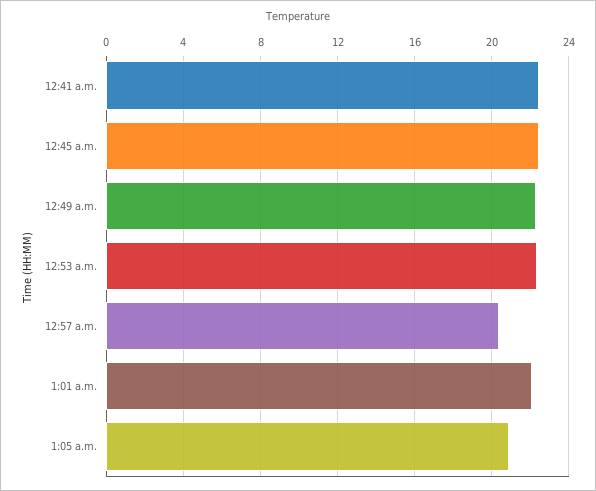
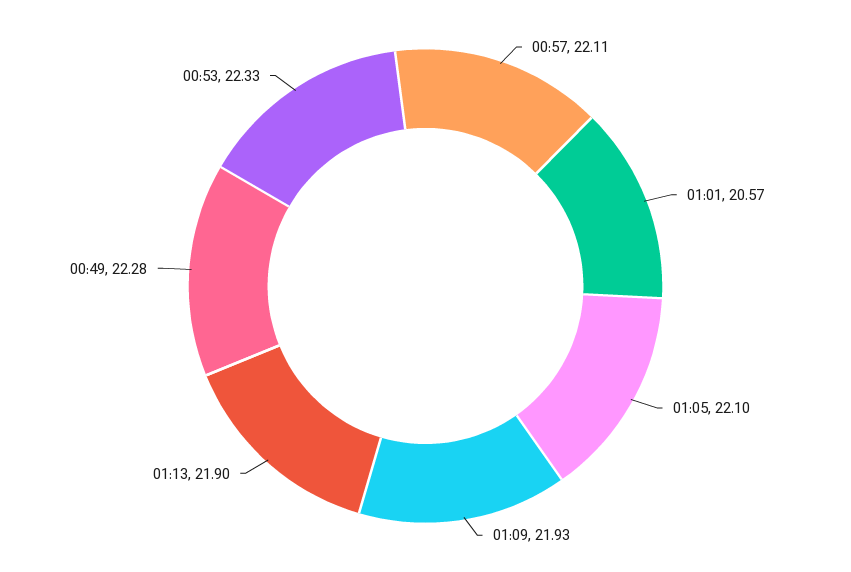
12:41 a.m.: 22.5 -> none
12:45 a.m.: 22.5 -> none
12:57 a.m.: 20.5 -> 22.11
1:01 a.m.: 22 -> 20.57
1:05 a.m.: 21 -> 22.1
01:09: none -> 21.93
01:13: none -> 21.9

